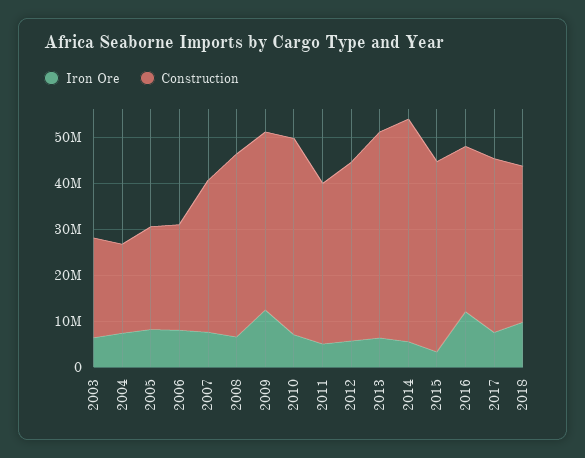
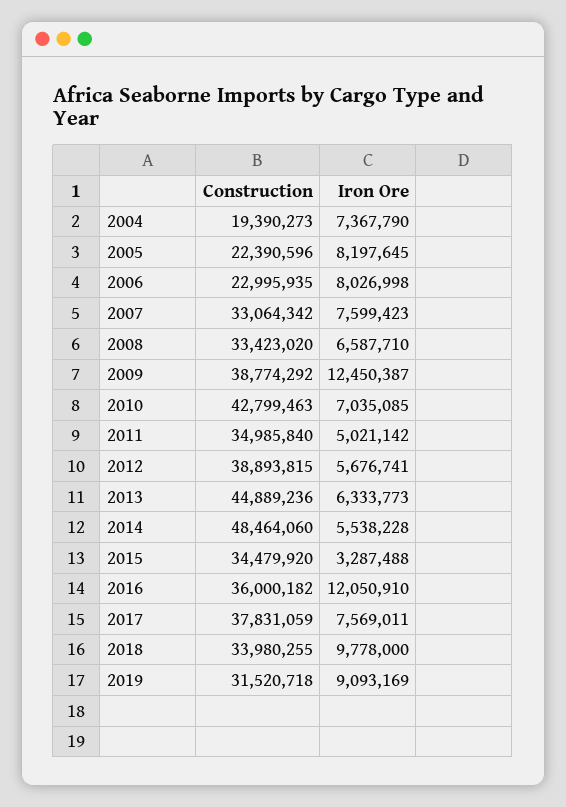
Iron Ore, 2003: 6000000 -> none
Construction, 2003: 22000000 -> none
Construction, 2008: 40000000 -> 33423020
Construction, 2015: 42000000 -> 34479920
Construction, 2019: none -> 31520718
Iron Ore, 2019: none -> 9093169

